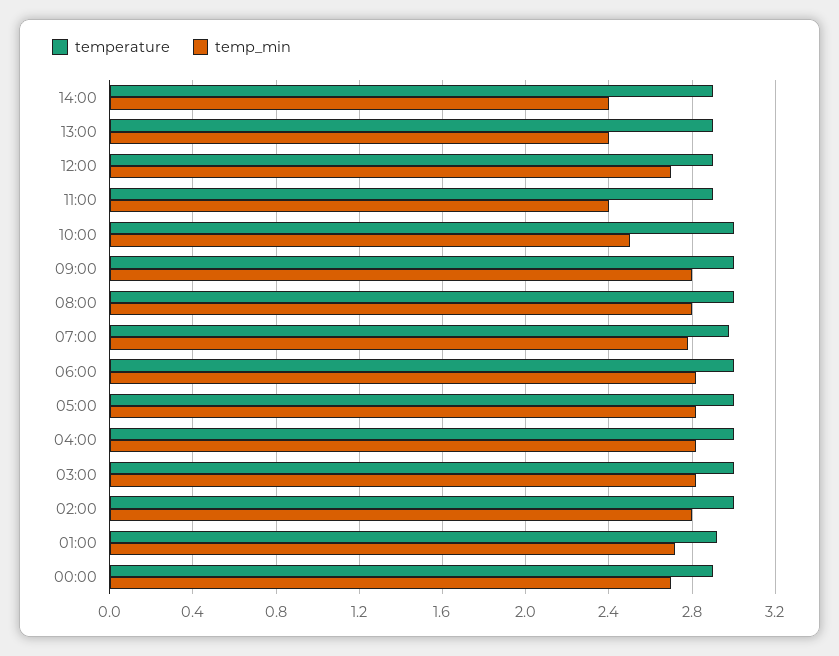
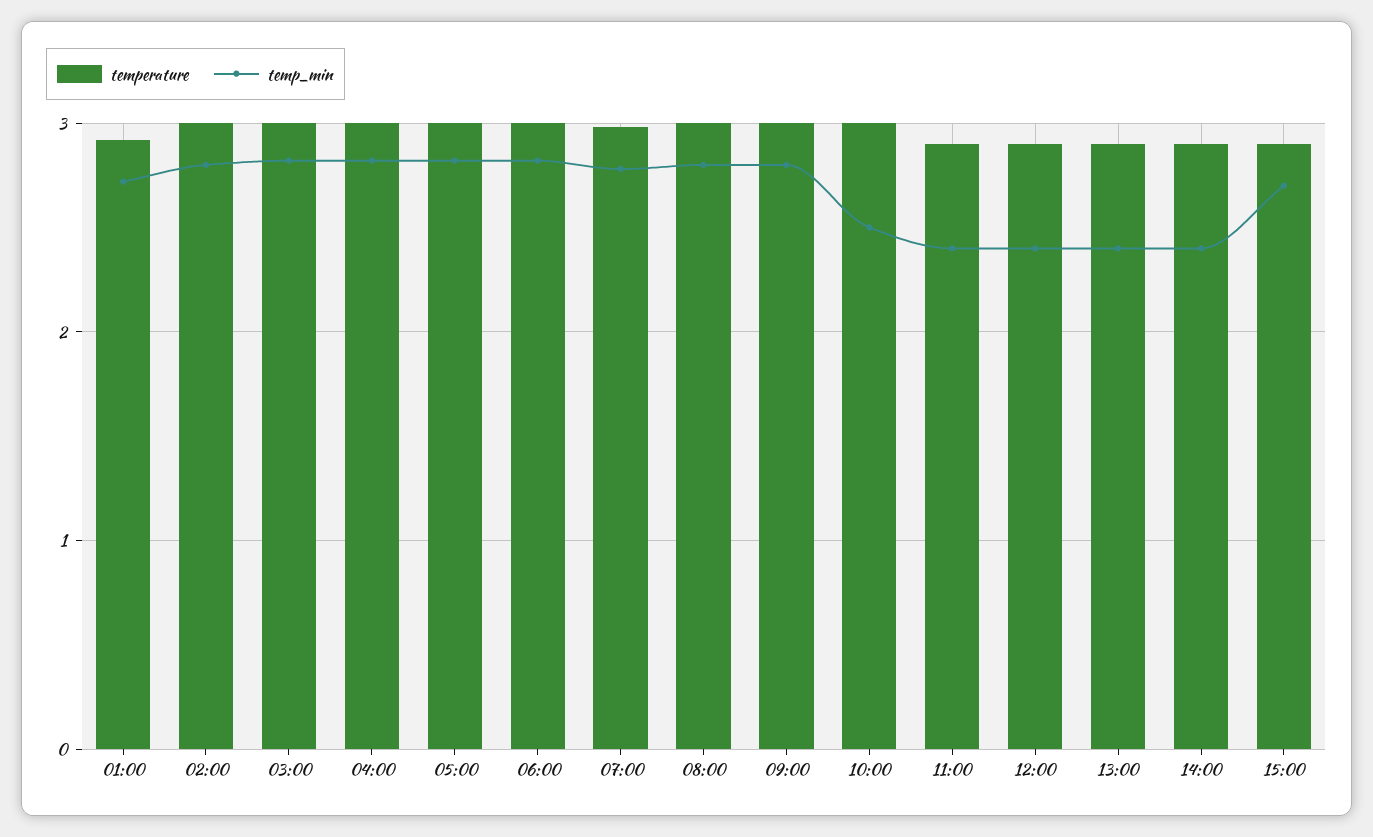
temp_min, 12:00: 2.7 -> 2.4
temperature, 00:00: 2.9 -> none
temp_min, 00:00: 2.7 -> none
temperature, 15:00: none -> 2.9
temp_min, 15:00: none -> 2.7

